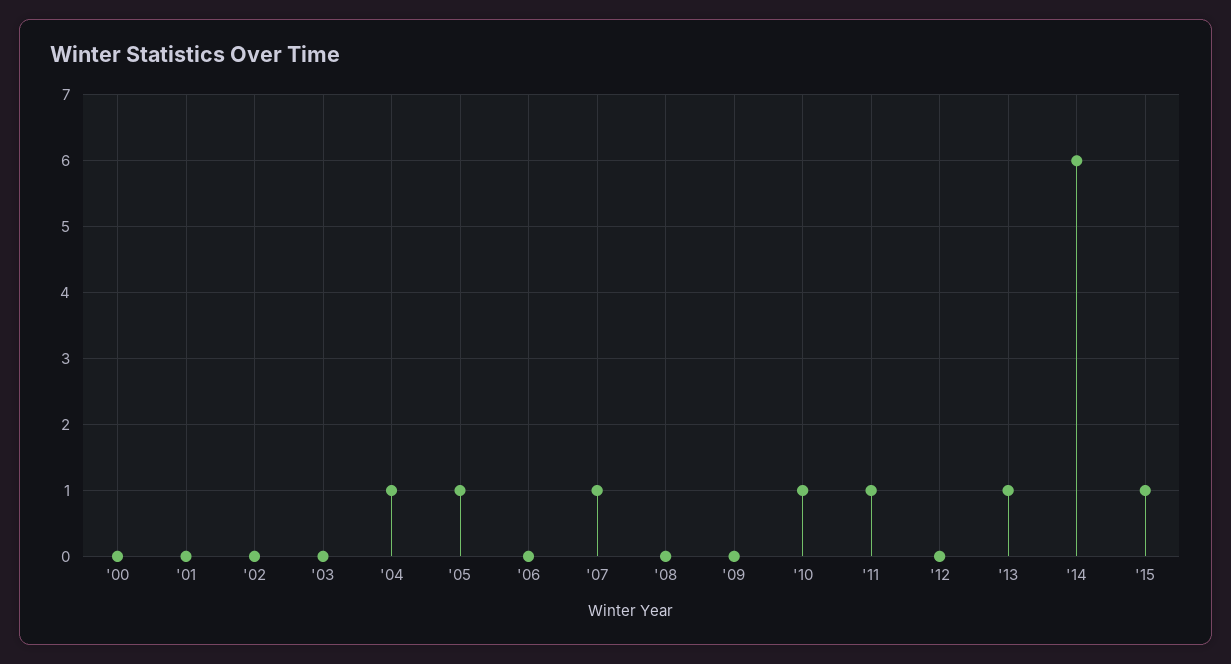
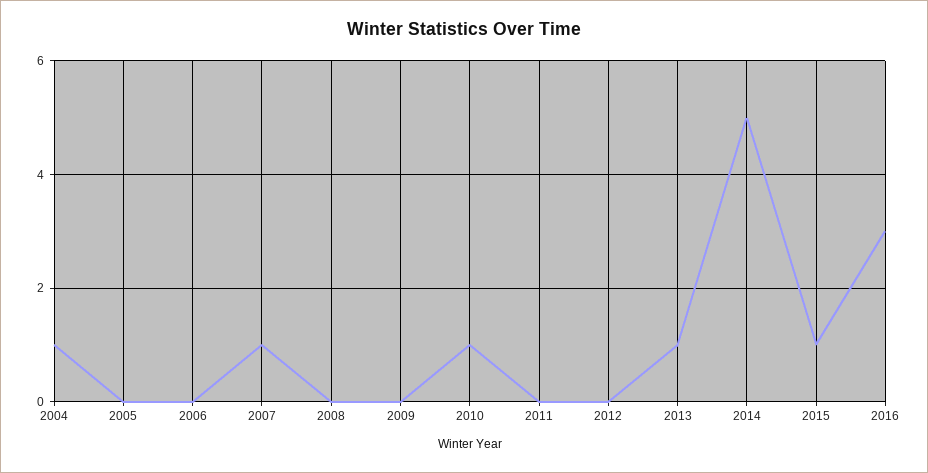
'00: 0 -> none
'01: 0 -> none
'02: 0 -> none
'03: 0 -> none
'05: 1 -> 0
'11: 1 -> 0
'14: 6 -> 5
2016: none -> 3

